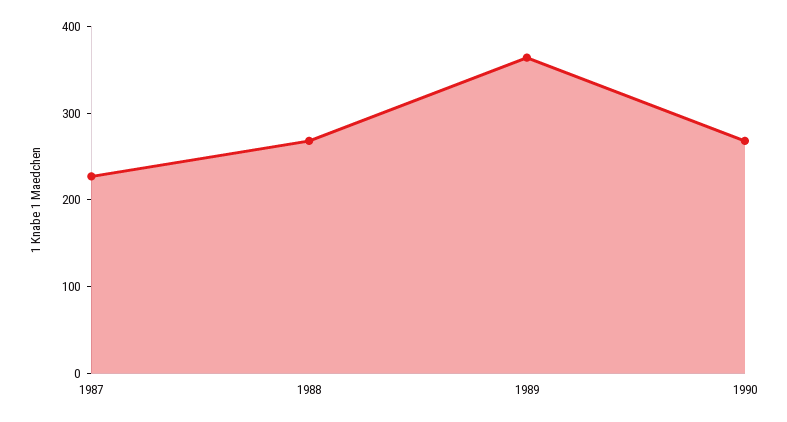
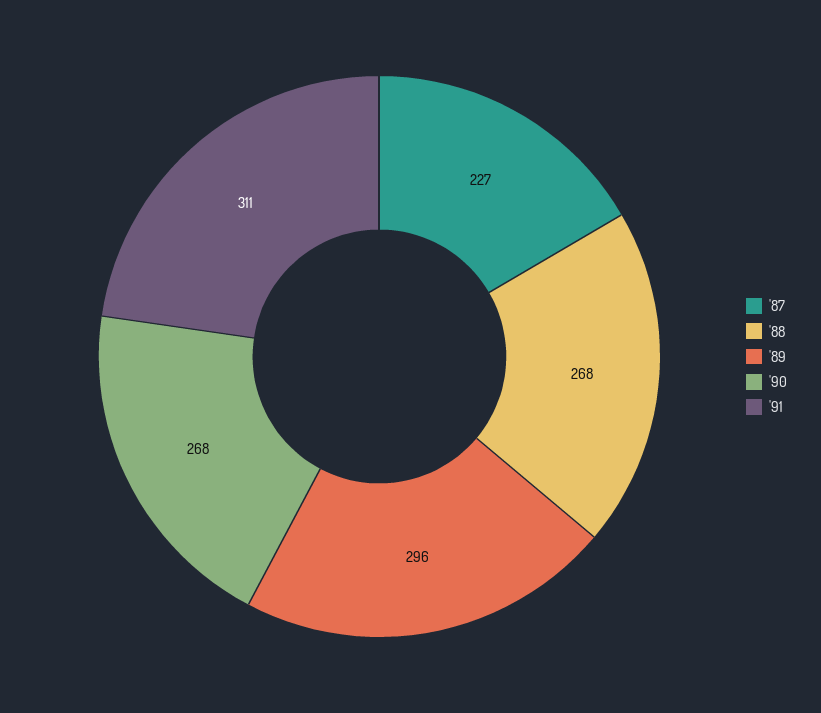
1989: 360 -> 296
'91: none -> 311

